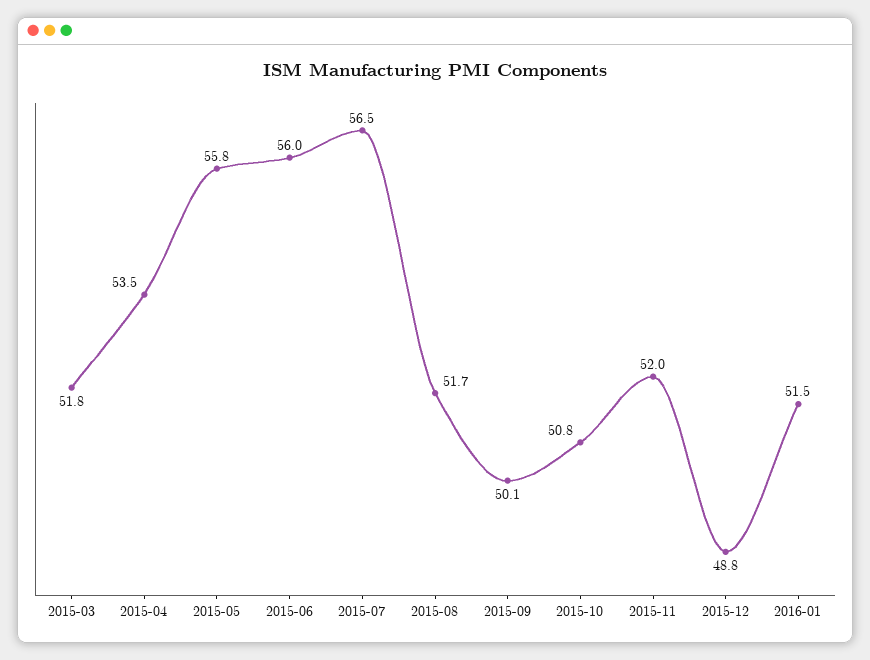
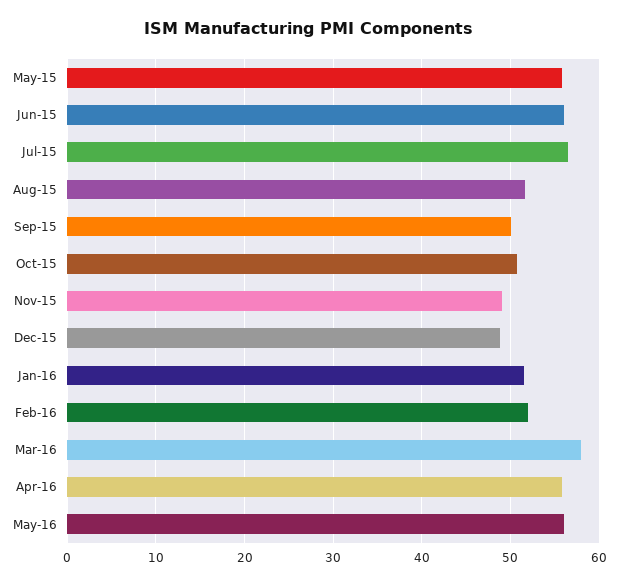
2015-03: 51.8 -> none
2015-04: 53.5 -> none
2015-11: 52 -> 49
Feb-16: none -> 52
Mar-16: none -> 58
Apr-16: none -> 56
May-16: none -> 56

